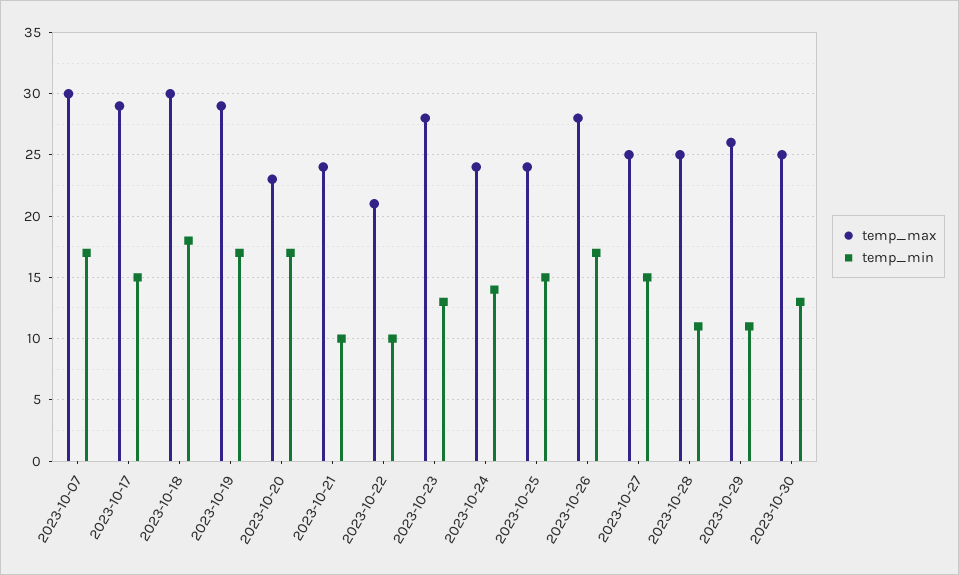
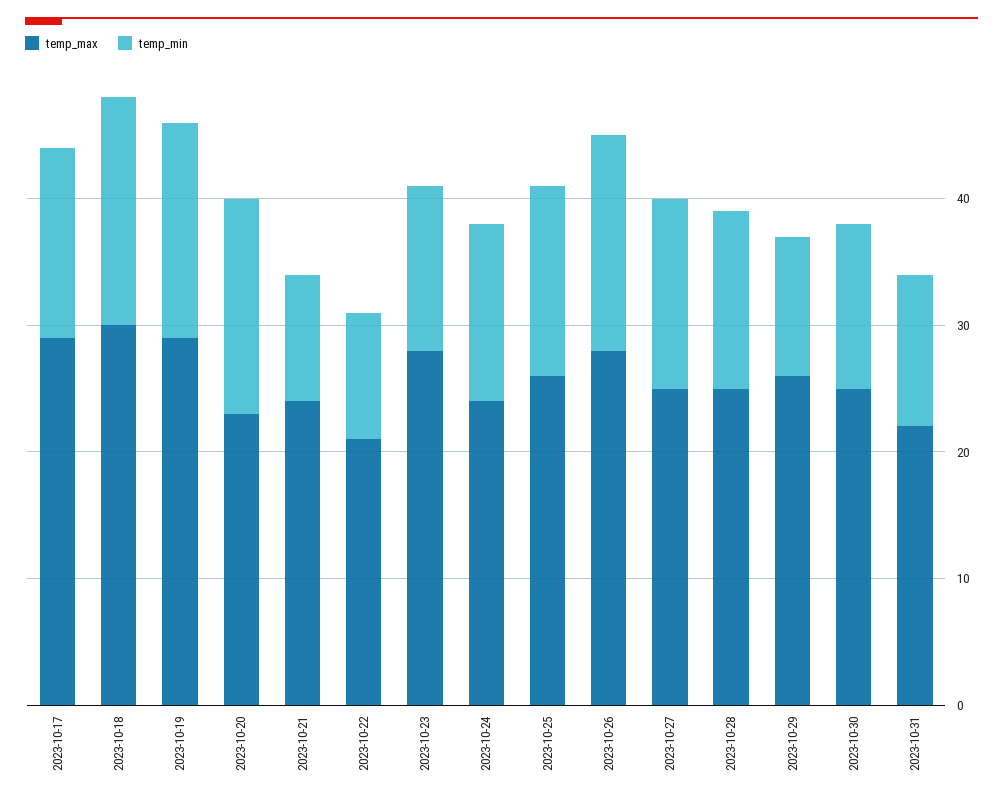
temp_max, 2023-10-07: 30 -> none
temp_min, 2023-10-07: 17 -> none
temp_max, 2023-10-25: 24 -> 26
temp_min, 2023-10-28: 11 -> 14
temp_max, 2023-10-31: none -> 22
temp_min, 2023-10-31: none -> 12

